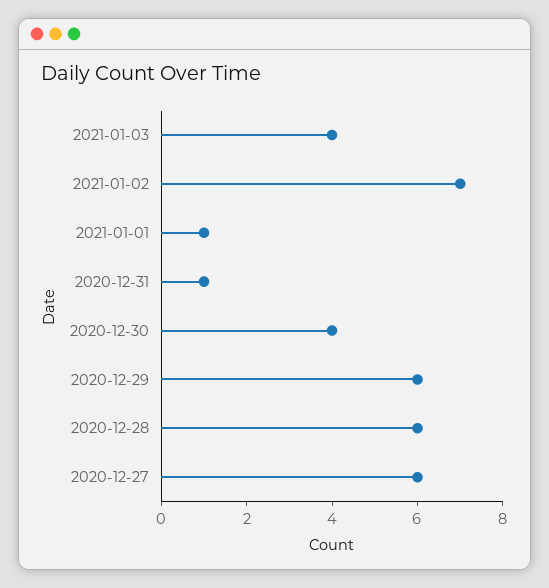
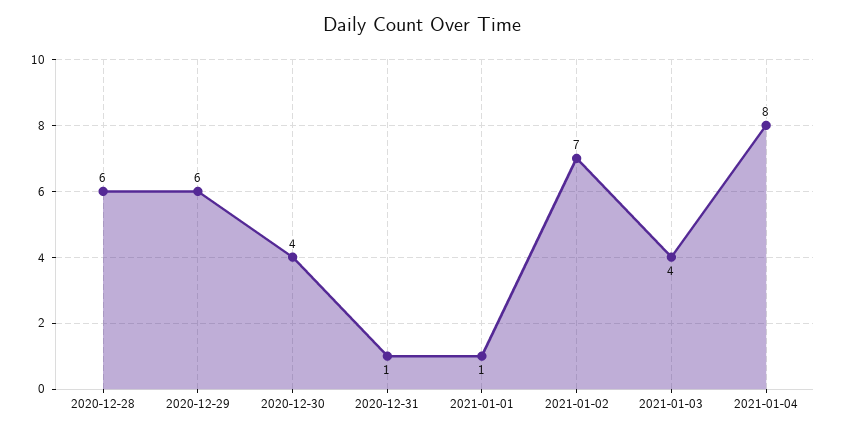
2020-12-27: 6 -> none
2021-01-04: none -> 8

